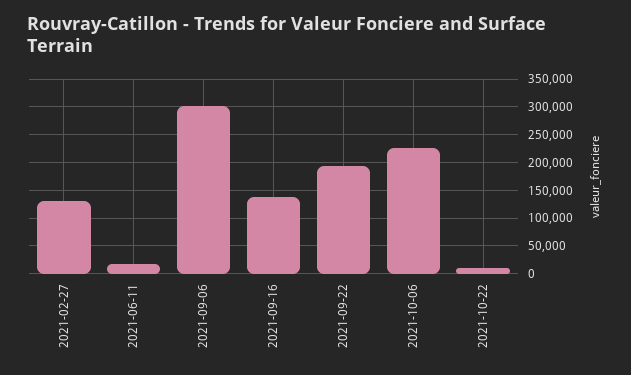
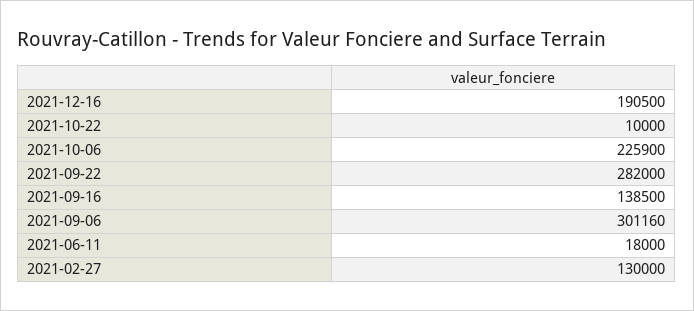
2021-09-22: 200000 -> 282000
2021-12-16: none -> 190500

